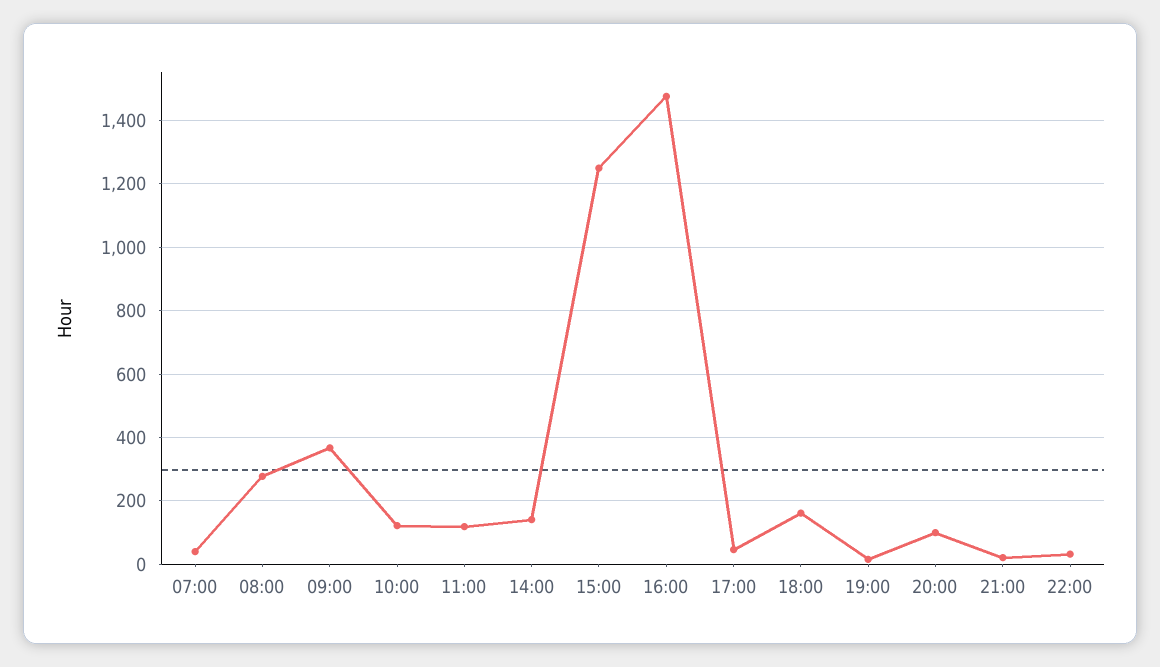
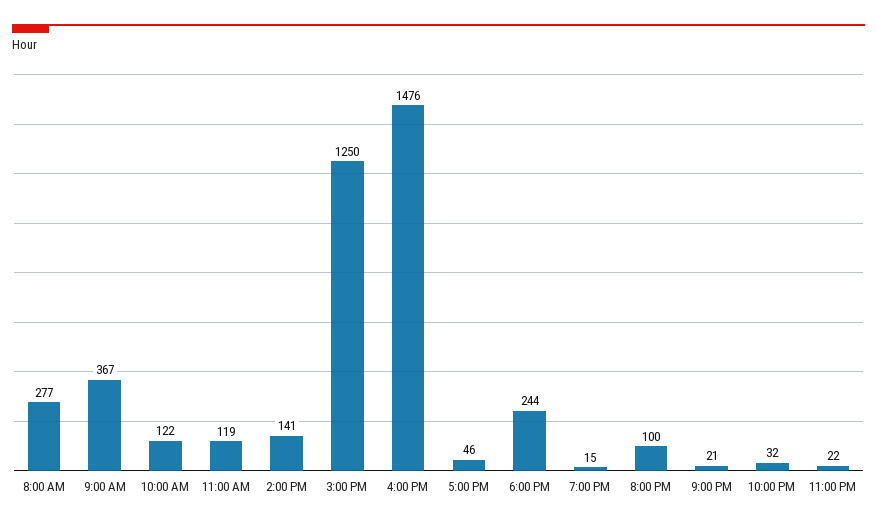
07:00: 40 -> none
18:00: 160 -> 244
11:00 PM: none -> 22

